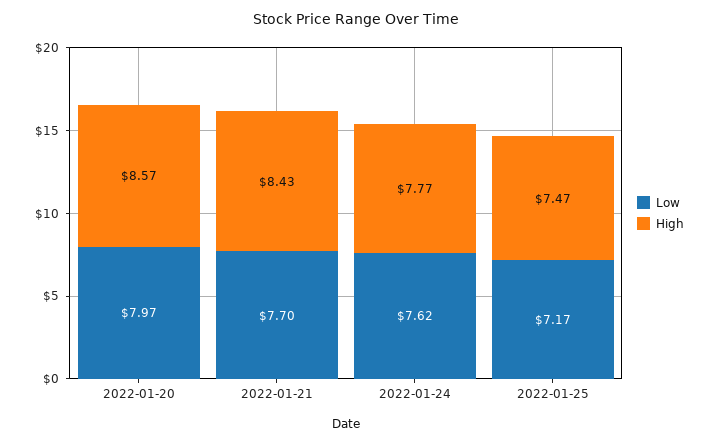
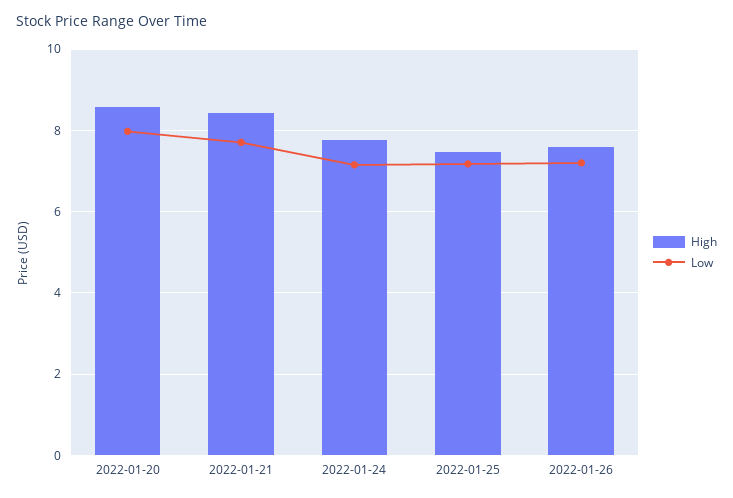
Low, 2022-01-24: 7.62 -> 7.2
High, 2022-01-26: none -> 7.6
Low, 2022-01-26: none -> 7.2

